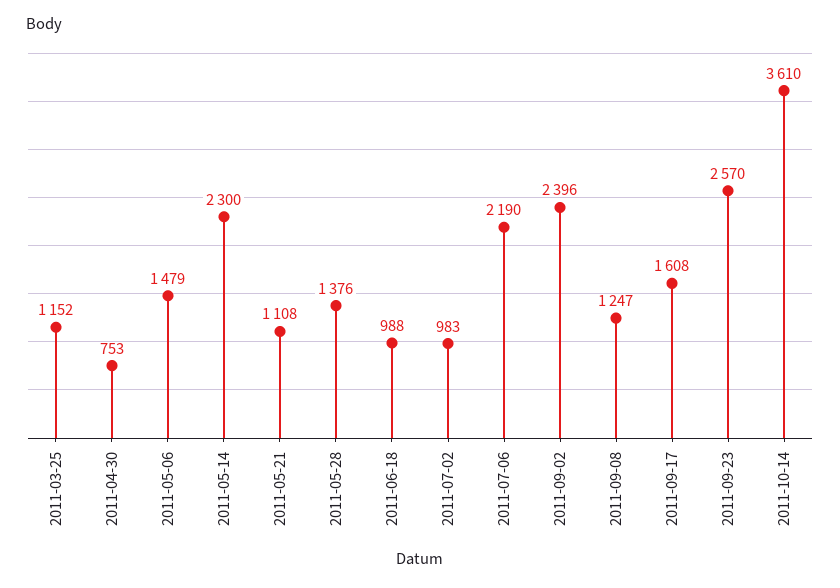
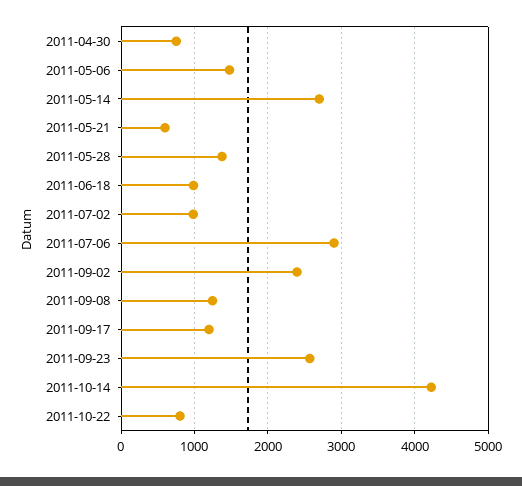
2011-03-25: 1152 -> none
2011-05-14: 2300 -> 2700
2011-05-21: 1108 -> 600
2011-07-06: 2190 -> 2900
2011-09-17: 1608 -> 1200
2011-10-14: 3610 -> 4200
2011-10-22: none -> 800

